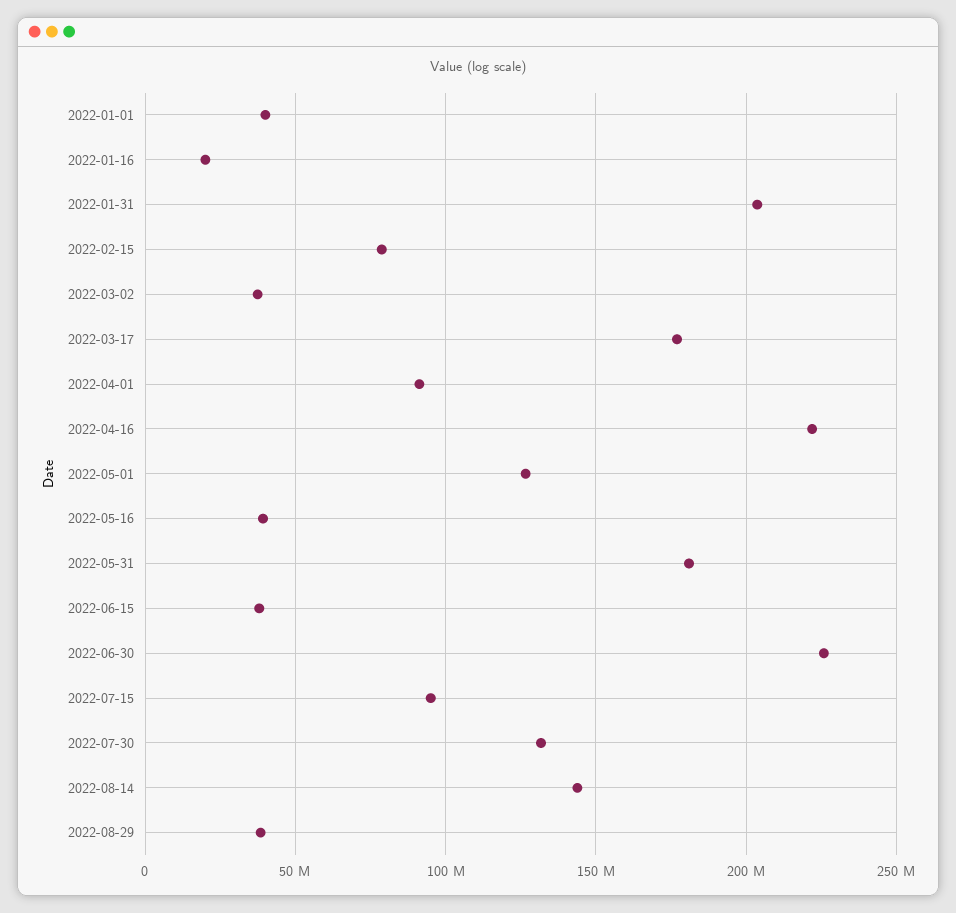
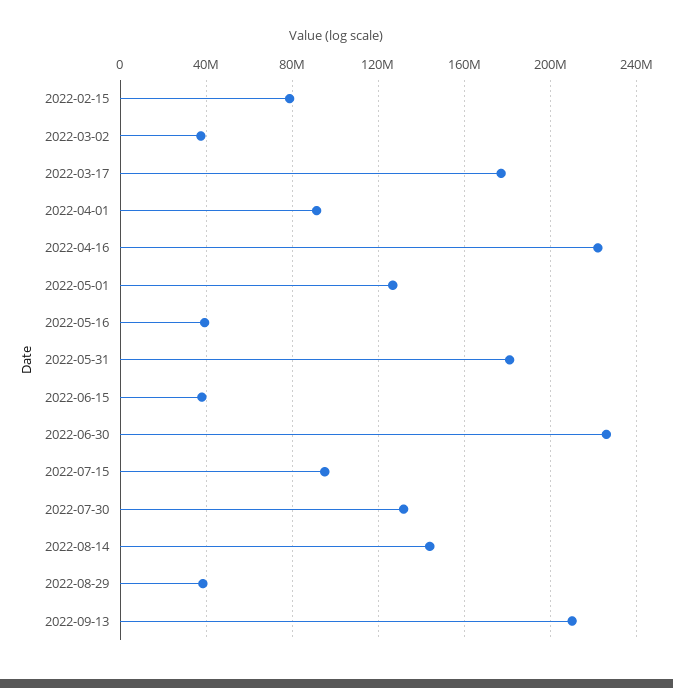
2022-01-01: 40000000 -> none
2022-01-16: 20000000 -> none
2022-01-31: 205000000 -> none
2022-09-13: none -> 210000000

